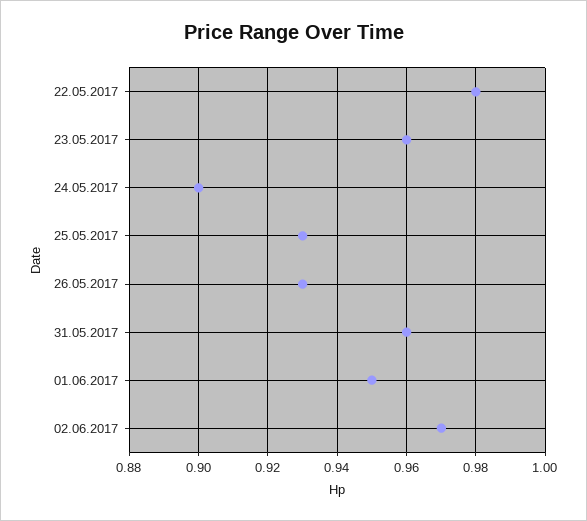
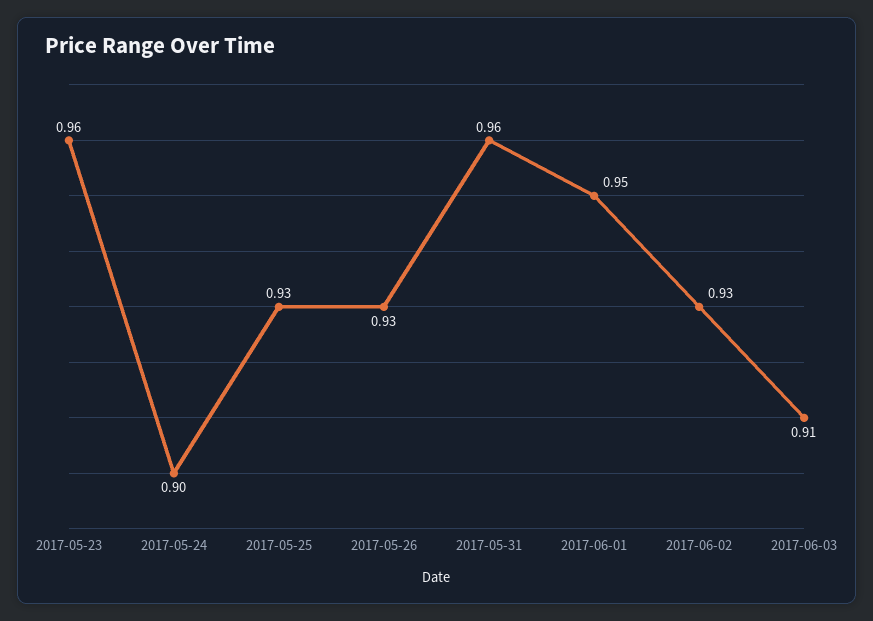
22.05.2017: 0.98 -> none
02.06.2017: 0.97 -> 0.93
2017-06-03: none -> 0.91

